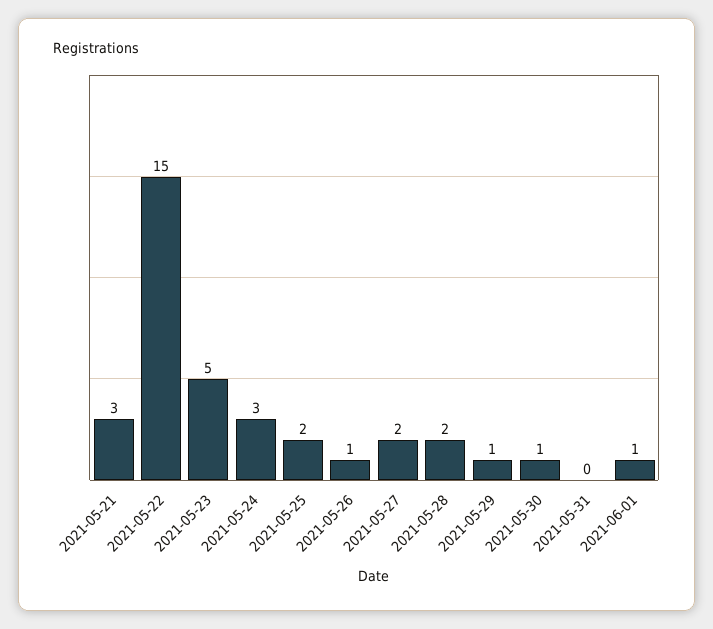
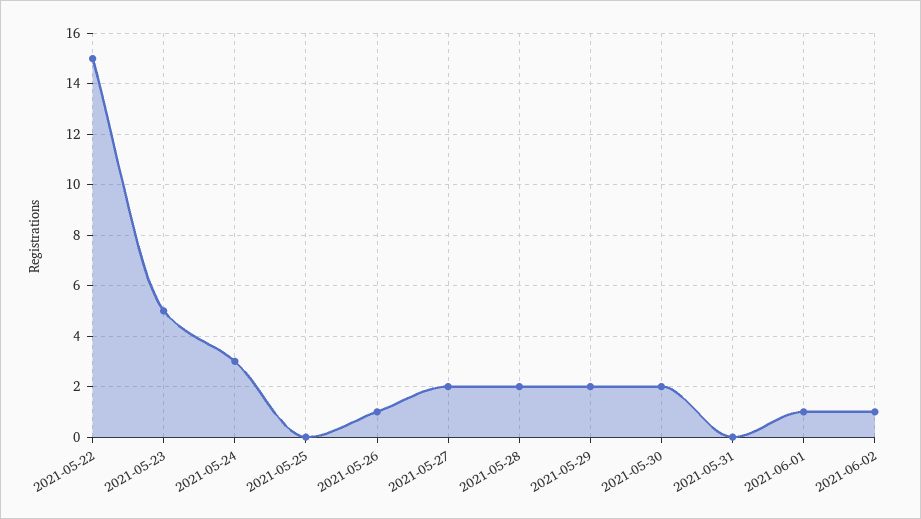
2021-05-21: 3 -> none
2021-05-25: 2 -> 0
2021-05-29: 1 -> 2
2021-05-30: 1 -> 2
2021-06-02: none -> 1

